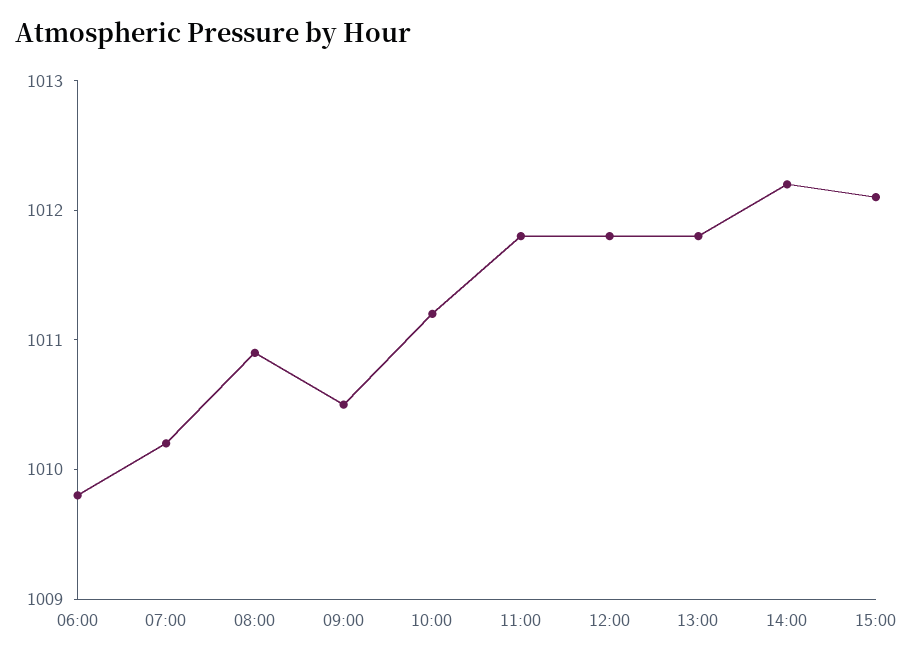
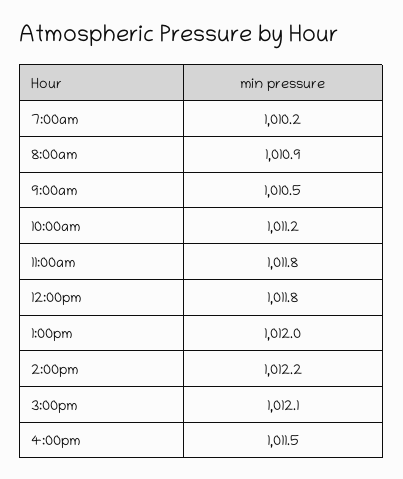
06:00: 1009.8 -> none
13:00: 1011.8 -> 1012
4:00pm: none -> 1011.5

